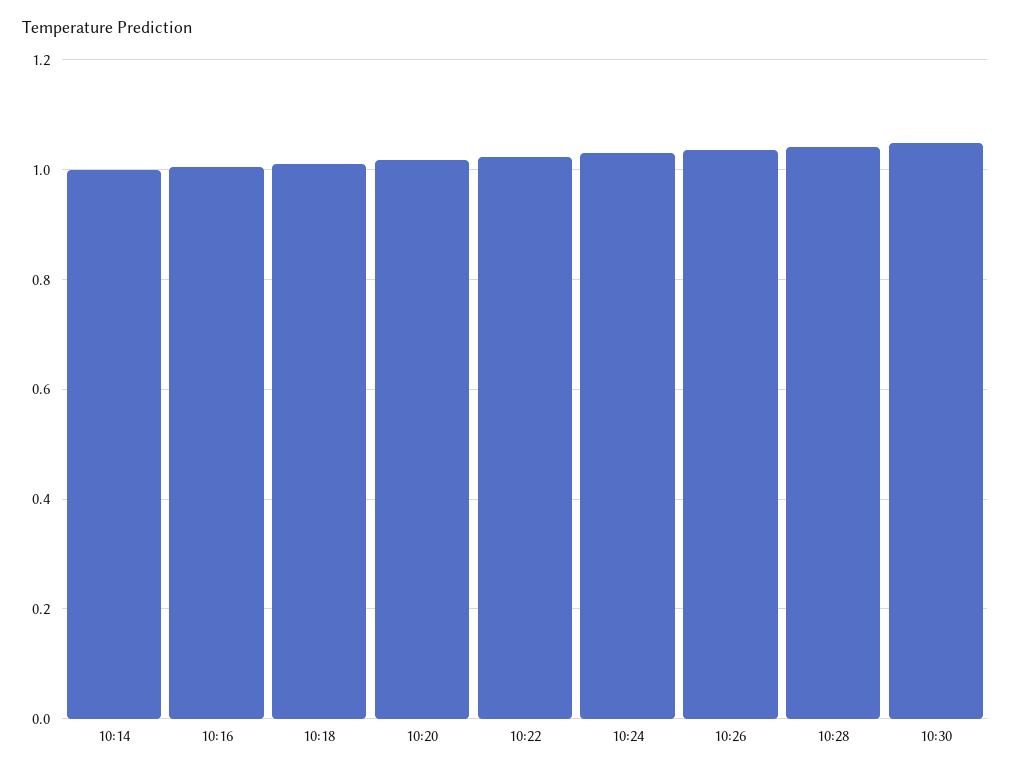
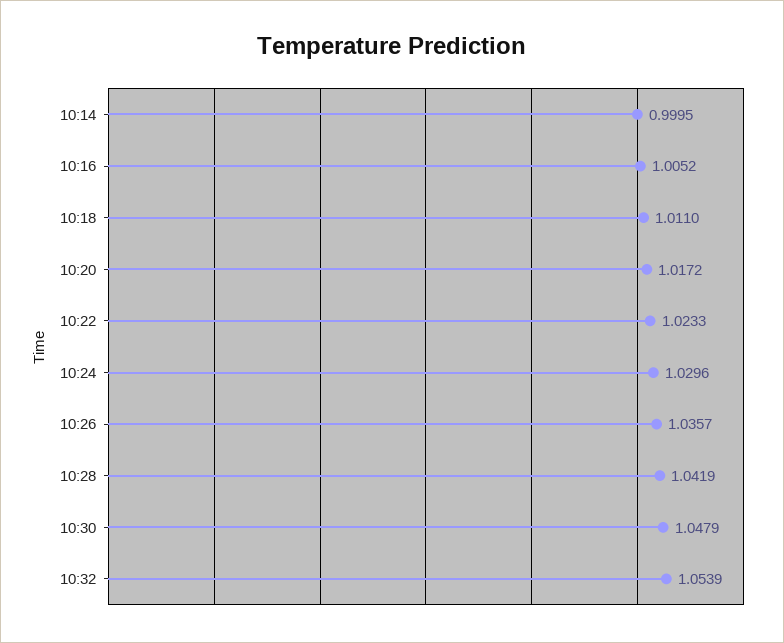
10:32: none -> 1.0539

